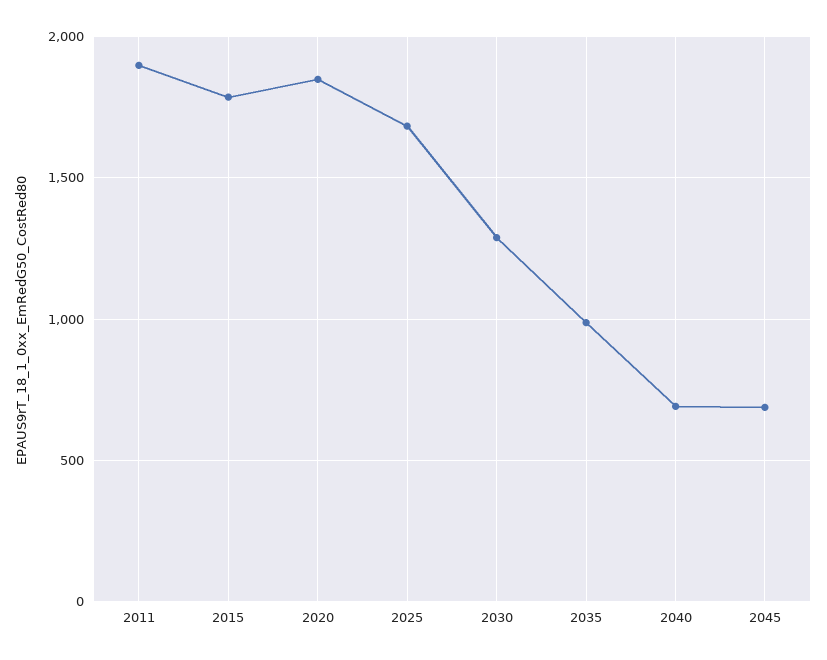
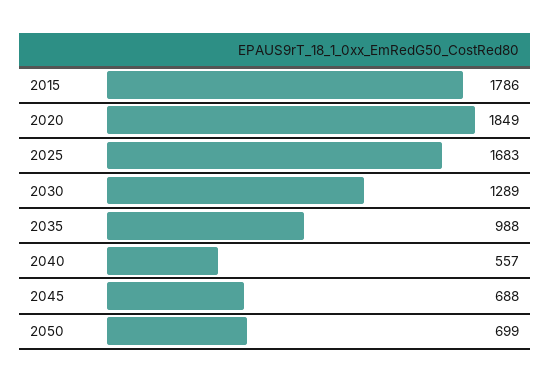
2011: 1900 -> none
2040: 700 -> 557
2050: none -> 699

